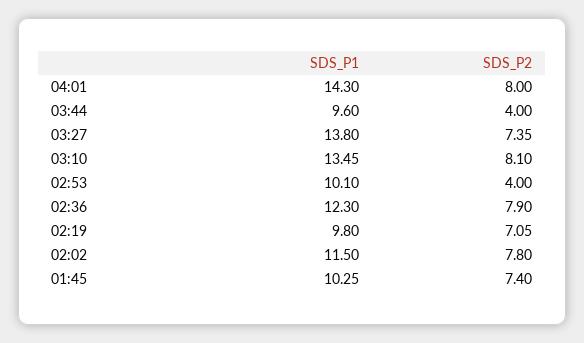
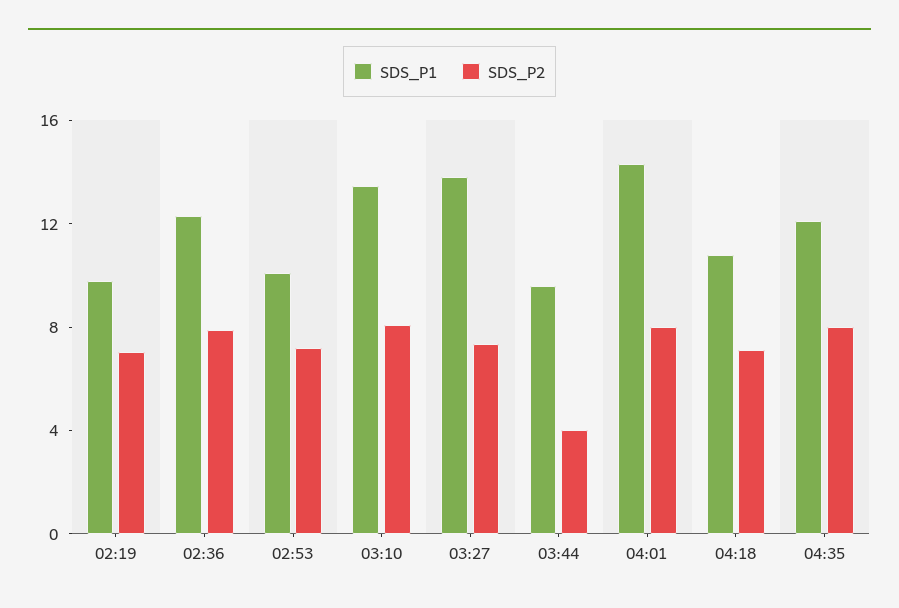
SDS_P2, 02:53: 4 -> 7
SDS_P1, 02:02: 11.5 -> none
SDS_P2, 02:02: 7.8 -> none
SDS_P1, 01:45: 10.25 -> none
SDS_P2, 01:45: 7.4 -> none
SDS_P1, 04:18: none -> 11
SDS_P2, 04:18: none -> 7
SDS_P1, 04:35: none -> 12
SDS_P2, 04:35: none -> 8

